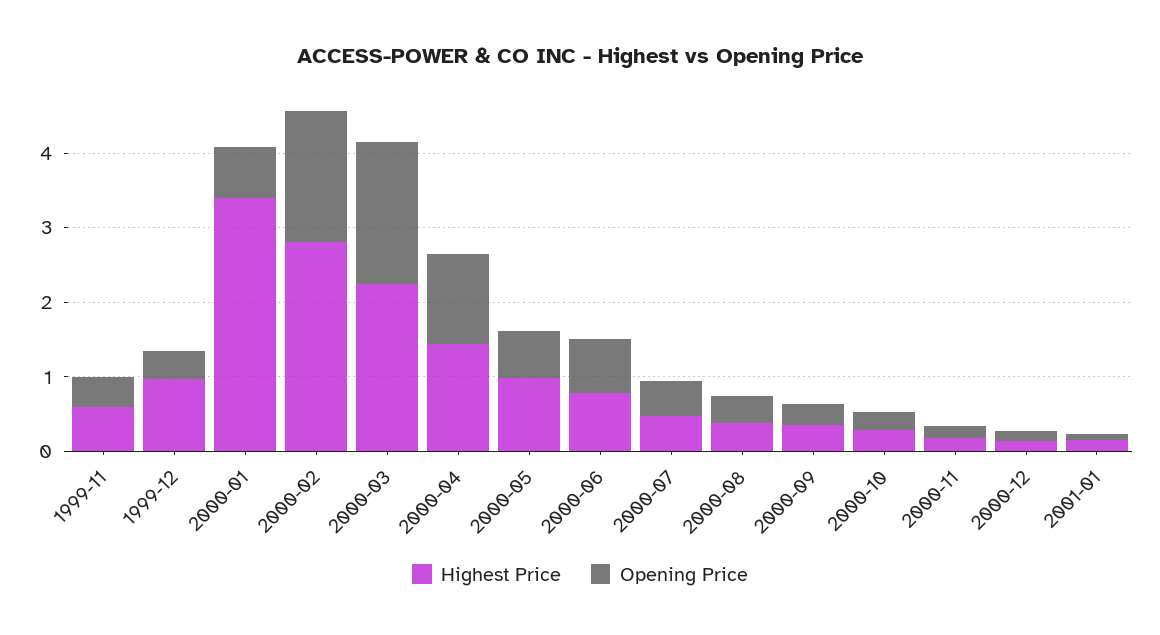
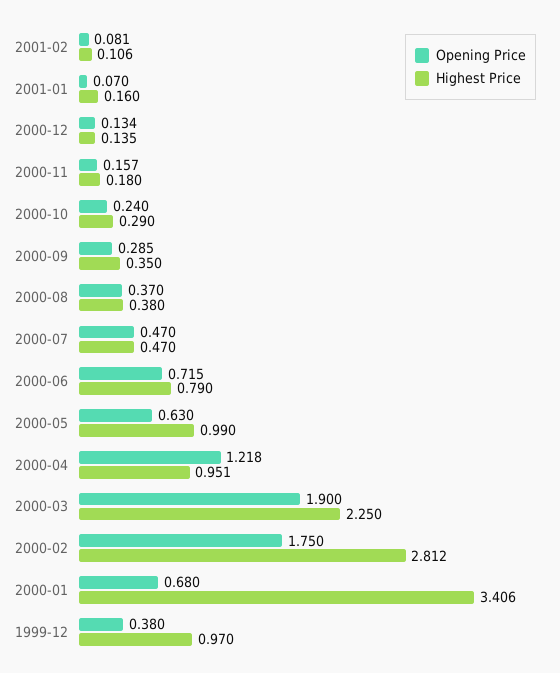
Highest Price, 1999-11: 0.6 -> none
Opening Price, 1999-11: 0.4 -> none
Highest Price, 2000-04: 1.4 -> 0.951
Opening Price, 2001-02: none -> 0.081
Highest Price, 2001-02: none -> 0.106

